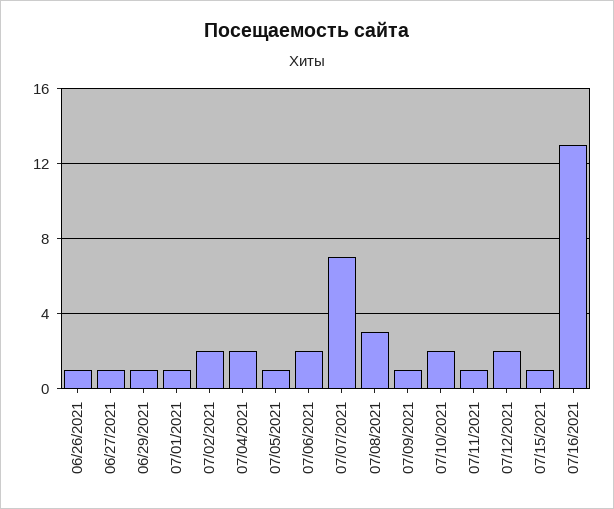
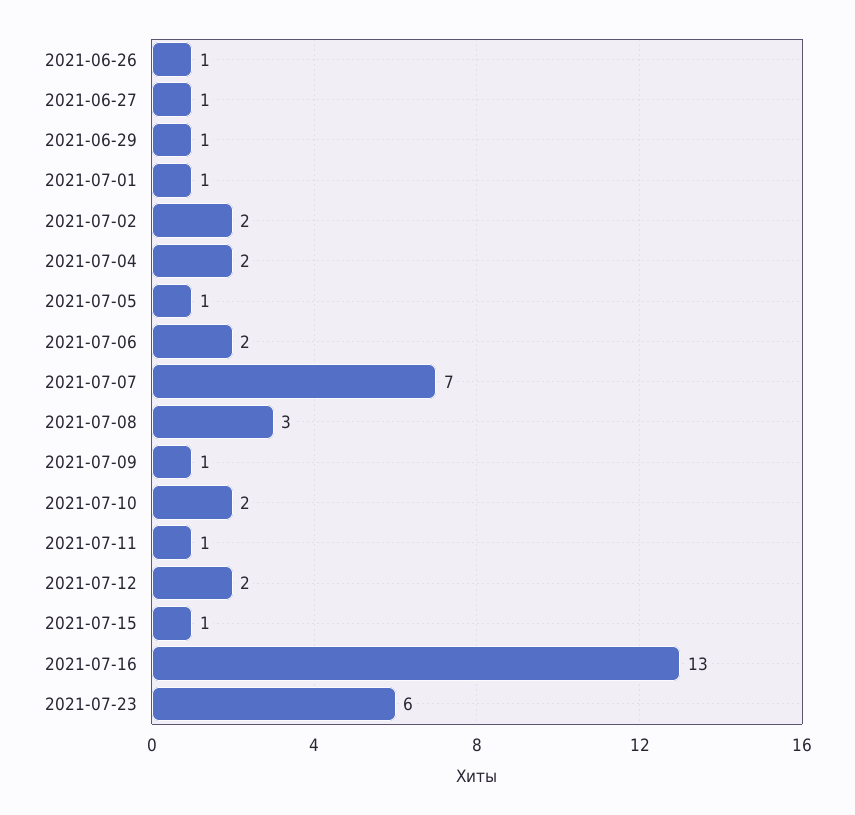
2021-07-23: none -> 6

